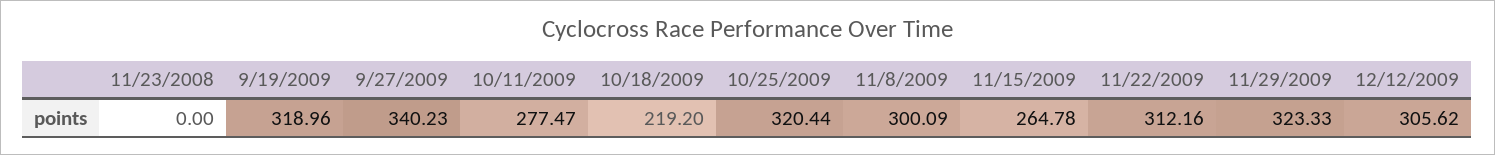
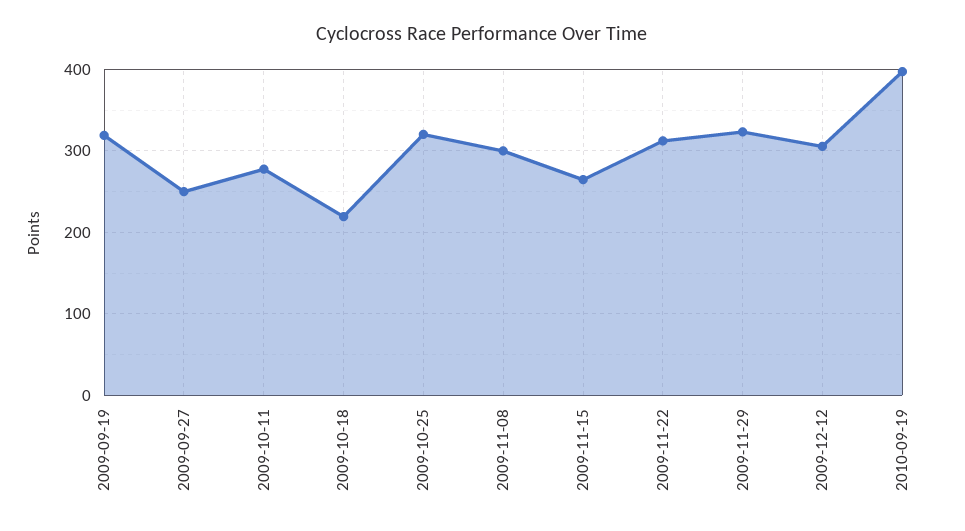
11/23/2008: 0 -> none
9/27/2009: 340.23 -> 250
2010-09-19: none -> 400

